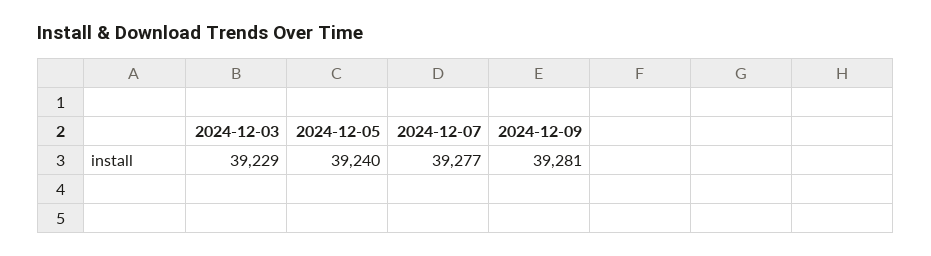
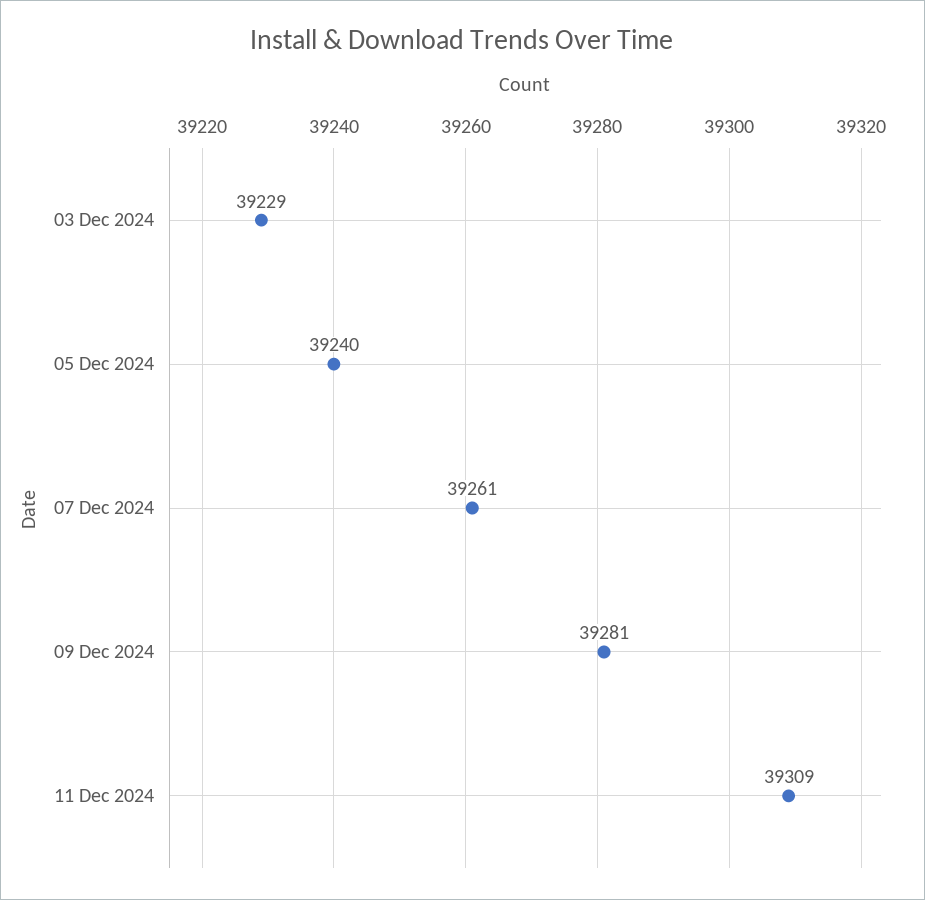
2024-12-07: 39277 -> 39261
11 Dec 2024: none -> 39309

